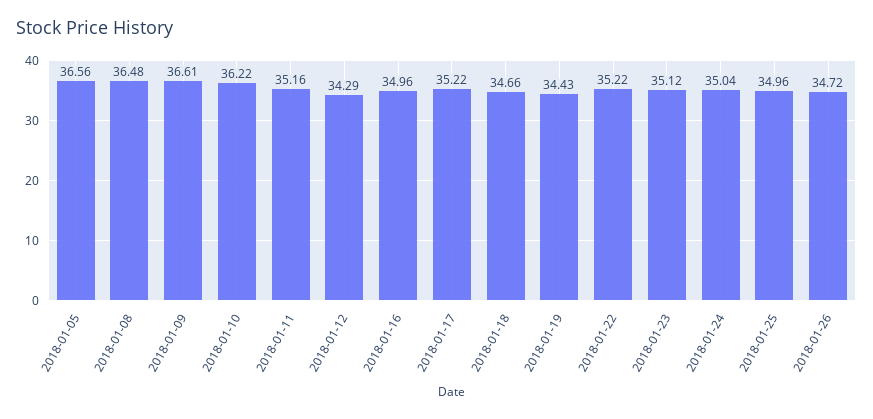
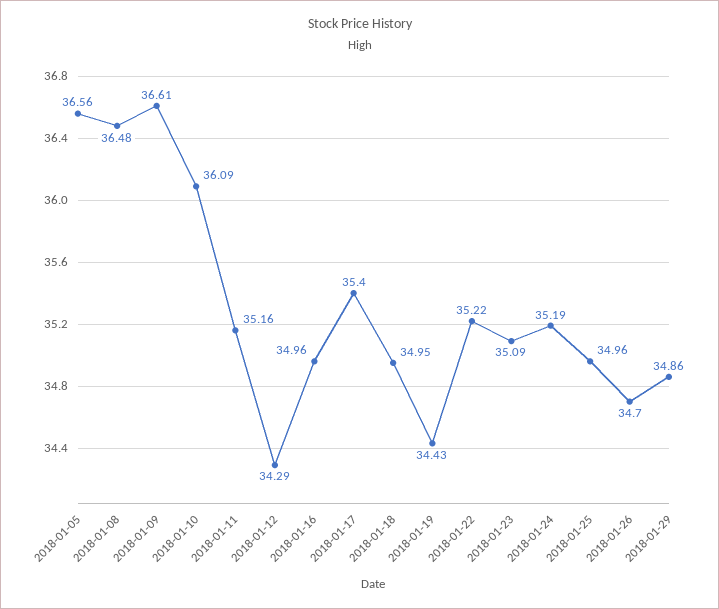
2018-01-10: 36.22 -> 36.09
2018-01-17: 35.22 -> 35.4
2018-01-18: 34.66 -> 34.95
2018-01-23: 35.12 -> 35.09
2018-01-24: 35.04 -> 35.19
2018-01-26: 34.72 -> 34.7
2018-01-29: none -> 34.86

